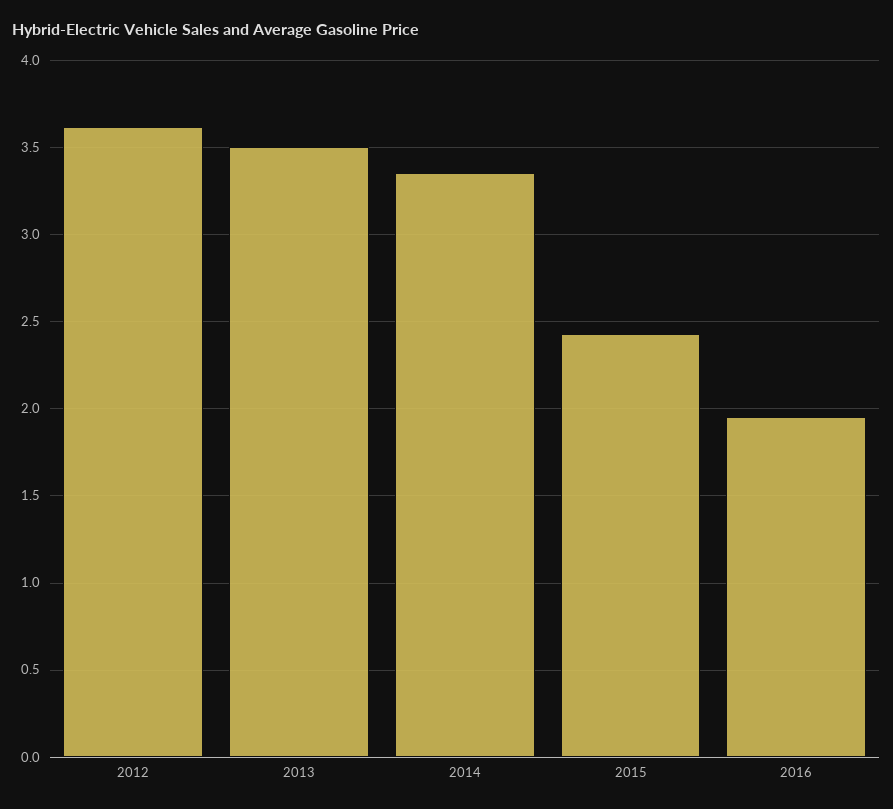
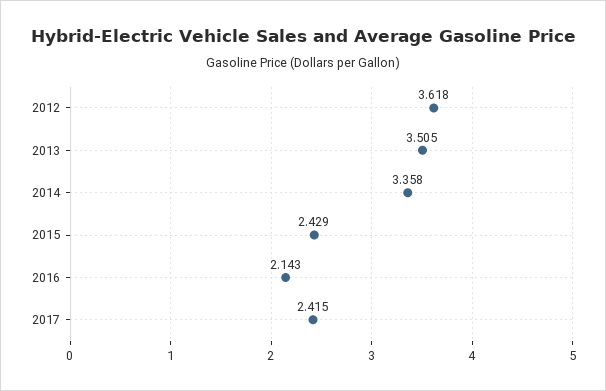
2016: 1.95 -> 2.143
2017: none -> 2.415

